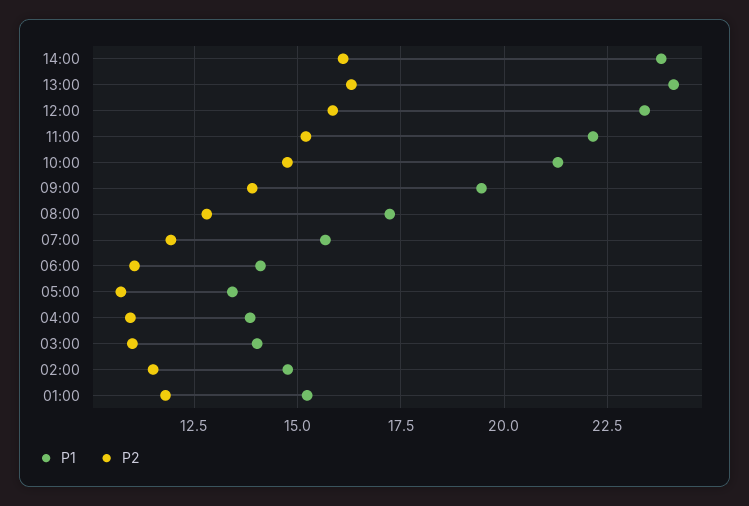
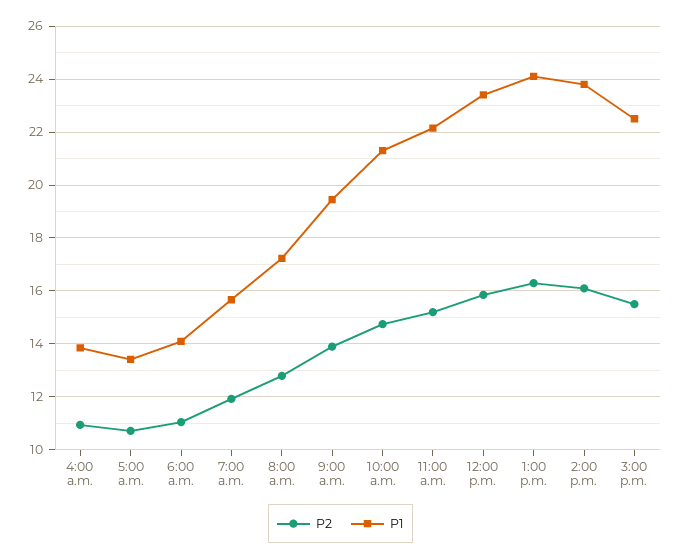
P1, 03:00: 14 -> none
P2, 03:00: 11 -> none
P1, 02:00: 14.75 -> none
P2, 02:00: 11.5 -> none
P1, 01:00: 15.25 -> none
P2, 01:00: 11.75 -> none
P2, 3:00 p.m.: none -> 15.5
P1, 3:00 p.m.: none -> 22.5

